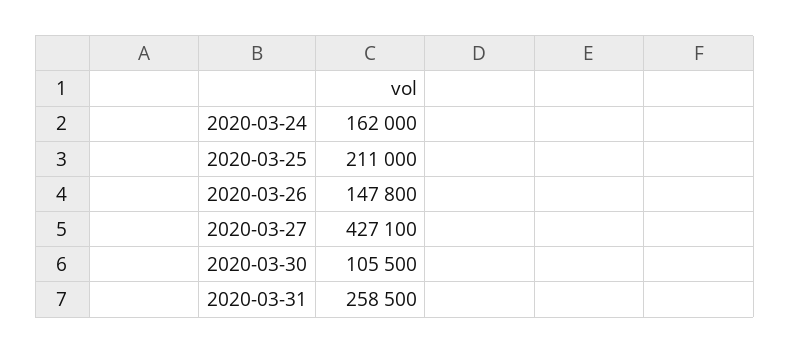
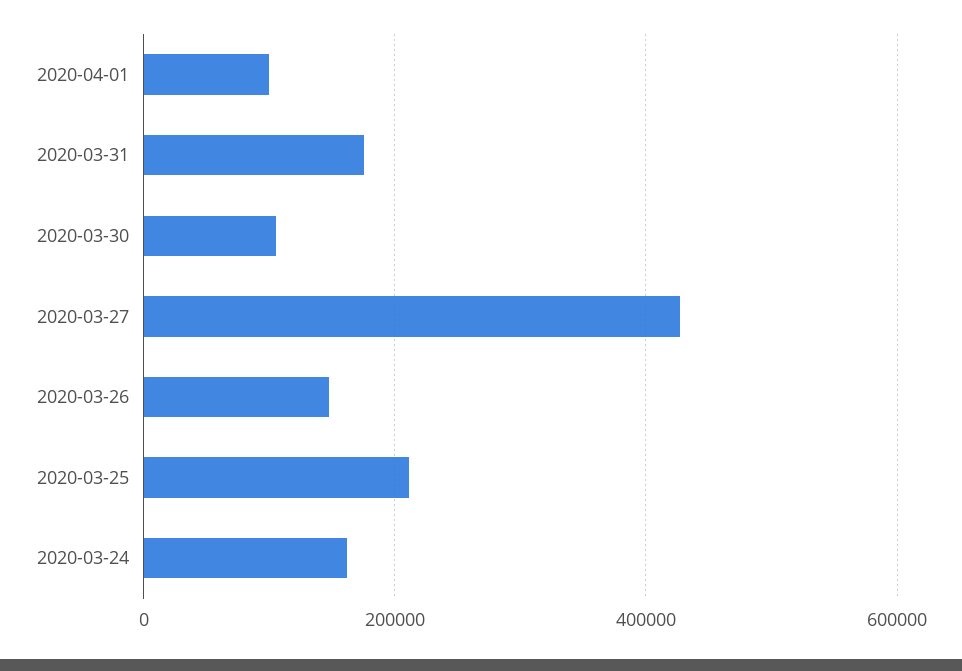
2020-03-31: 258500 -> 180000
2020-04-01: none -> 100000

